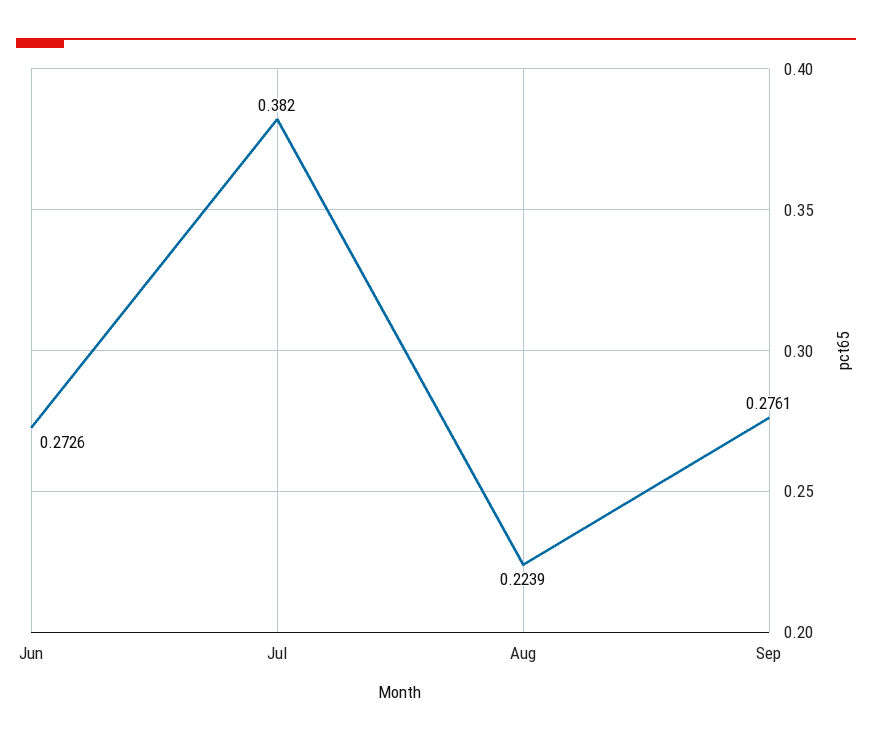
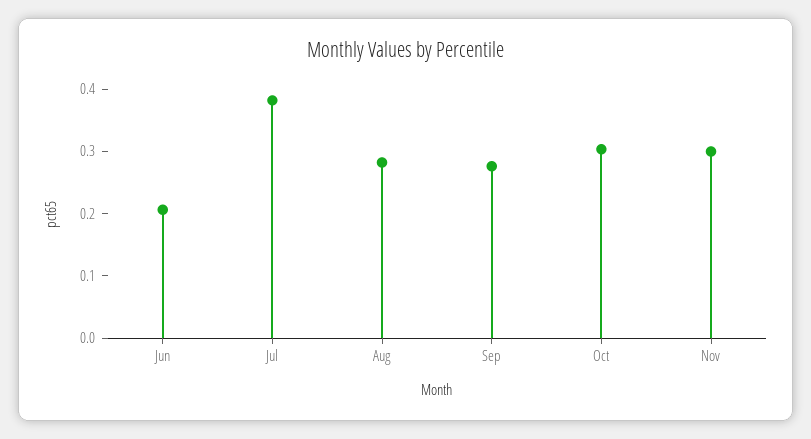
Jun: 0.2726 -> 0.2
Aug: 0.2239 -> 0.28
Oct: none -> 0.3
Nov: none -> 0.3

